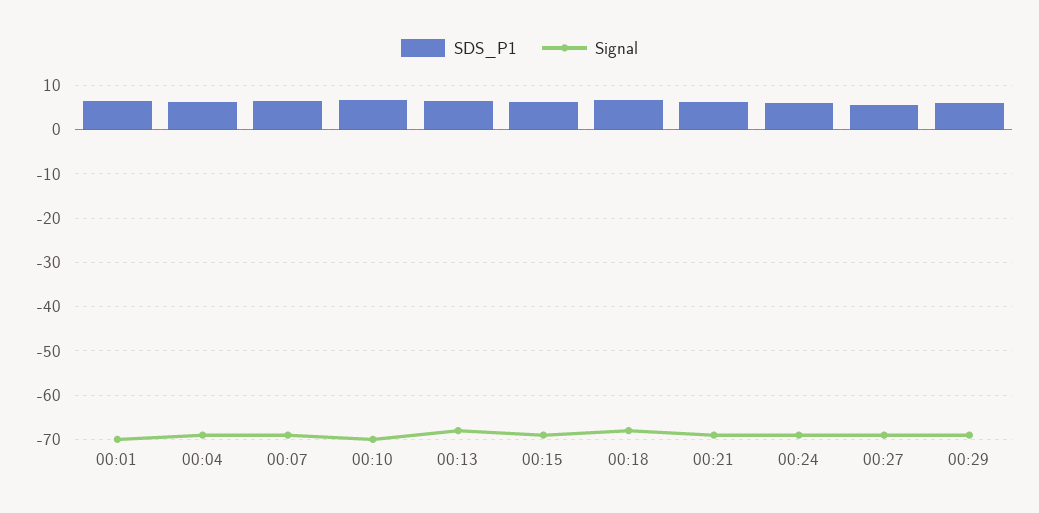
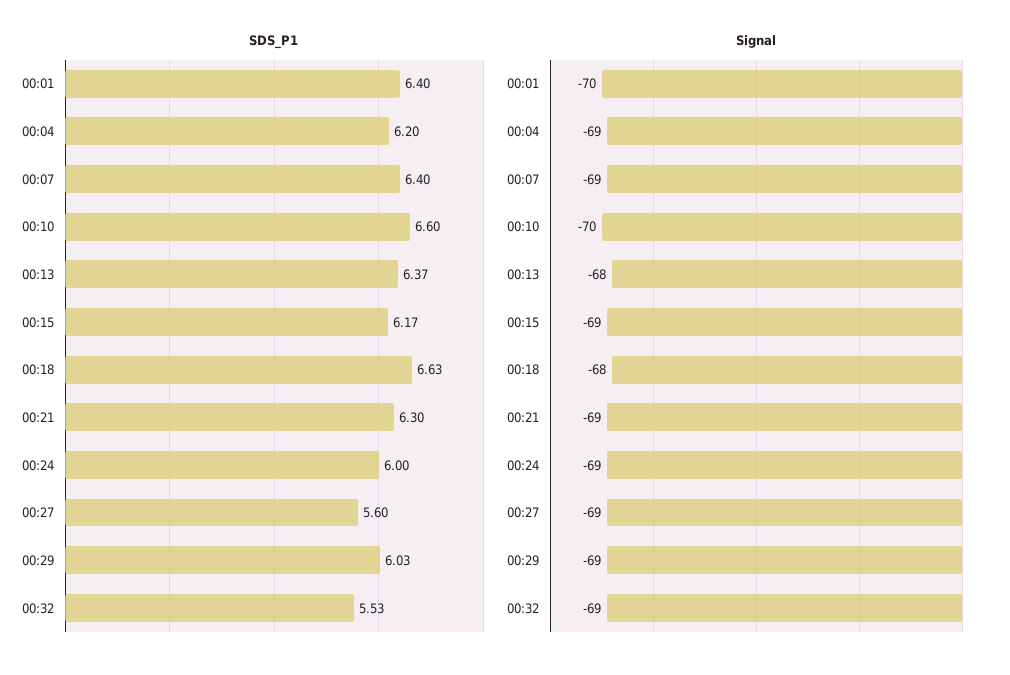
SDS_P1, 00:32: none -> 5.53
Signal, 00:32: none -> -69

